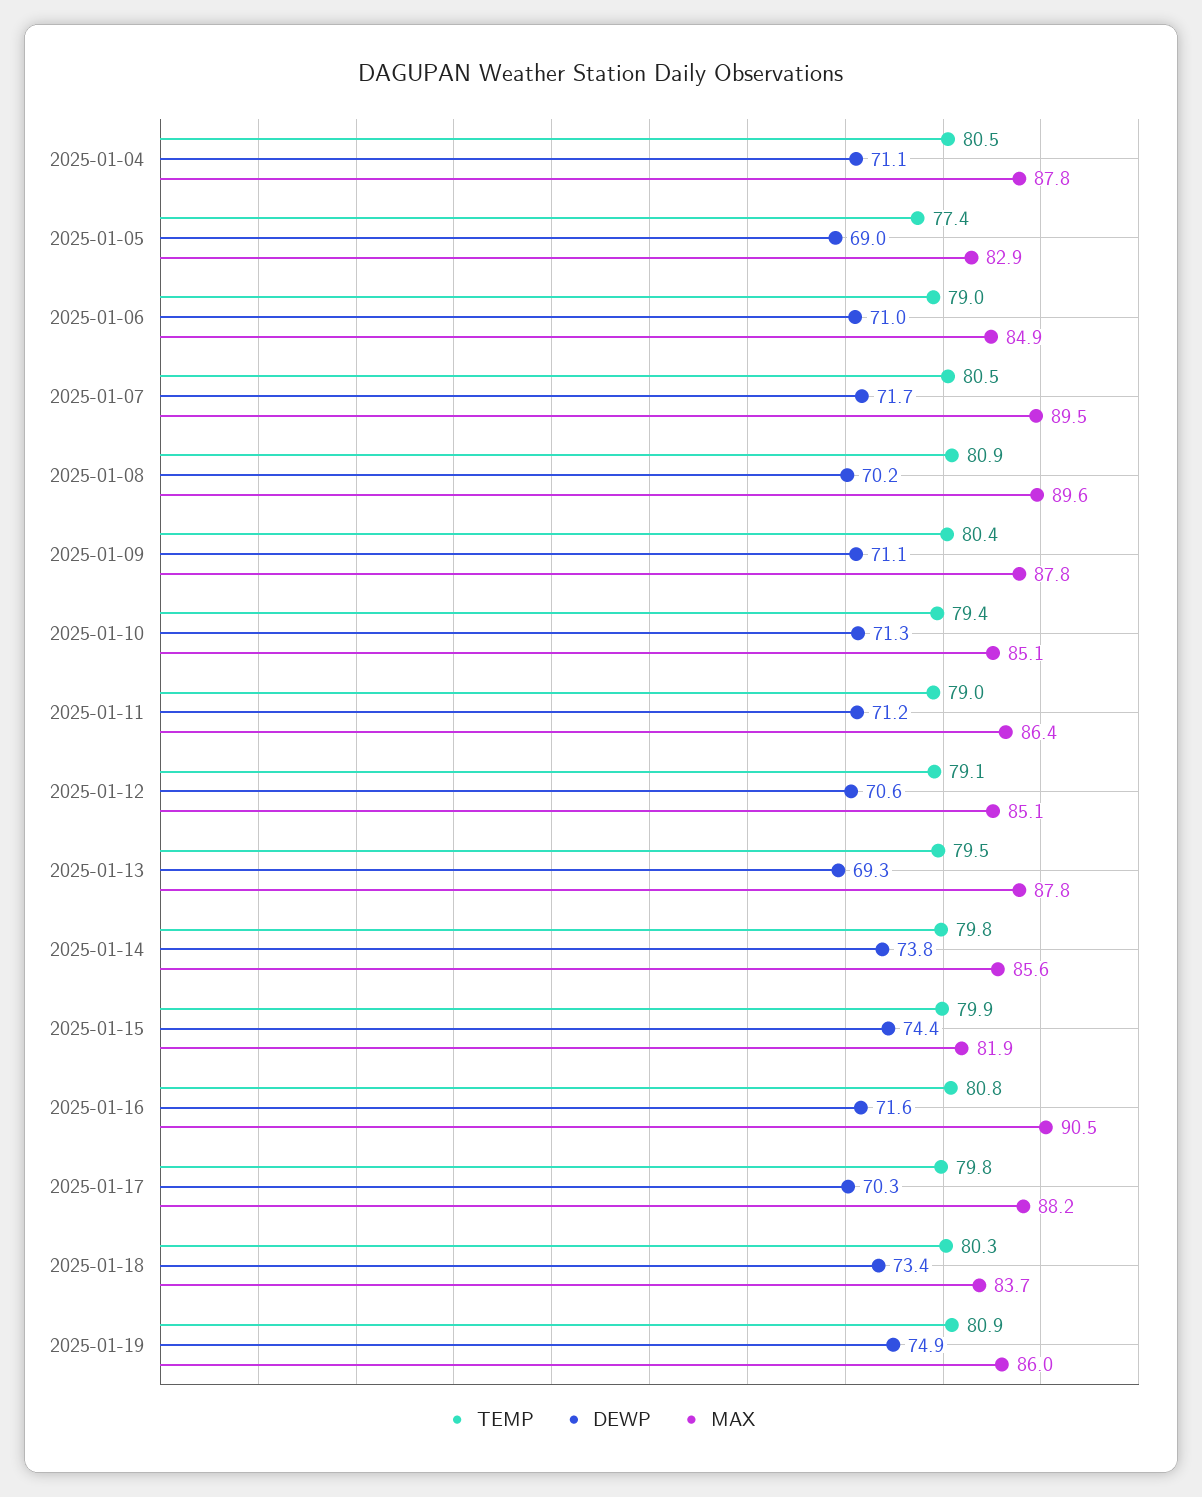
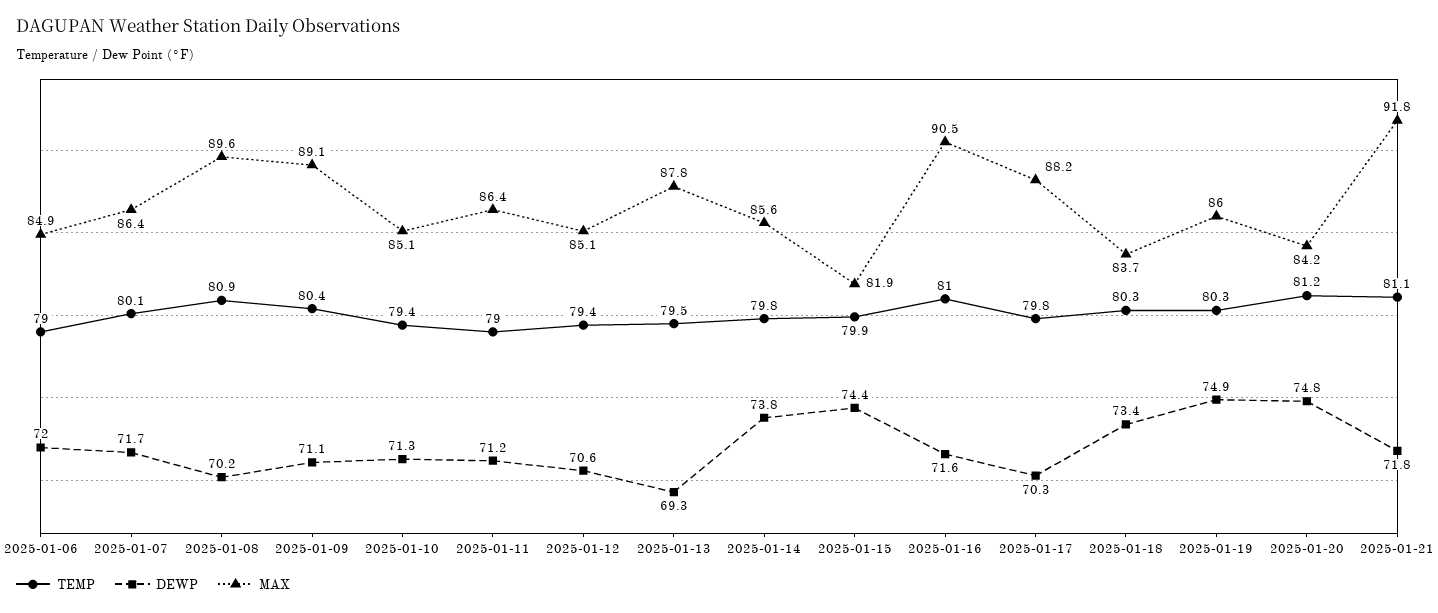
TEMP, 2025-01-04: 80.5 -> none
DEWP, 2025-01-04: 71.1 -> none
MAX, 2025-01-04: 87.8 -> none
TEMP, 2025-01-05: 77.4 -> none
DEWP, 2025-01-05: 69 -> none
MAX, 2025-01-05: 82.9 -> none
DEWP, 2025-01-06: 71 -> 72
TEMP, 2025-01-07: 80.5 -> 80.1
MAX, 2025-01-07: 89.5 -> 86.4
MAX, 2025-01-09: 87.8 -> 89.1
TEMP, 2025-01-12: 79.1 -> 79.4
TEMP, 2025-01-16: 80.8 -> 81
TEMP, 2025-01-19: 80.9 -> 80.3
TEMP, 2025-01-20: none -> 81.2
DEWP, 2025-01-20: none -> 74.8
MAX, 2025-01-20: none -> 84.2
TEMP, 2025-01-21: none -> 81.1
DEWP, 2025-01-21: none -> 71.8
MAX, 2025-01-21: none -> 91.8

